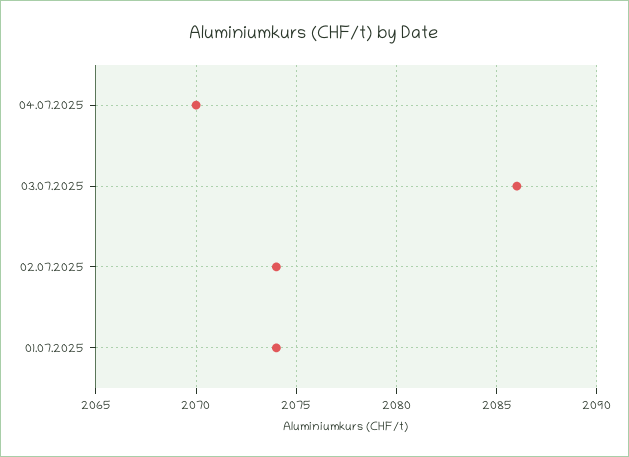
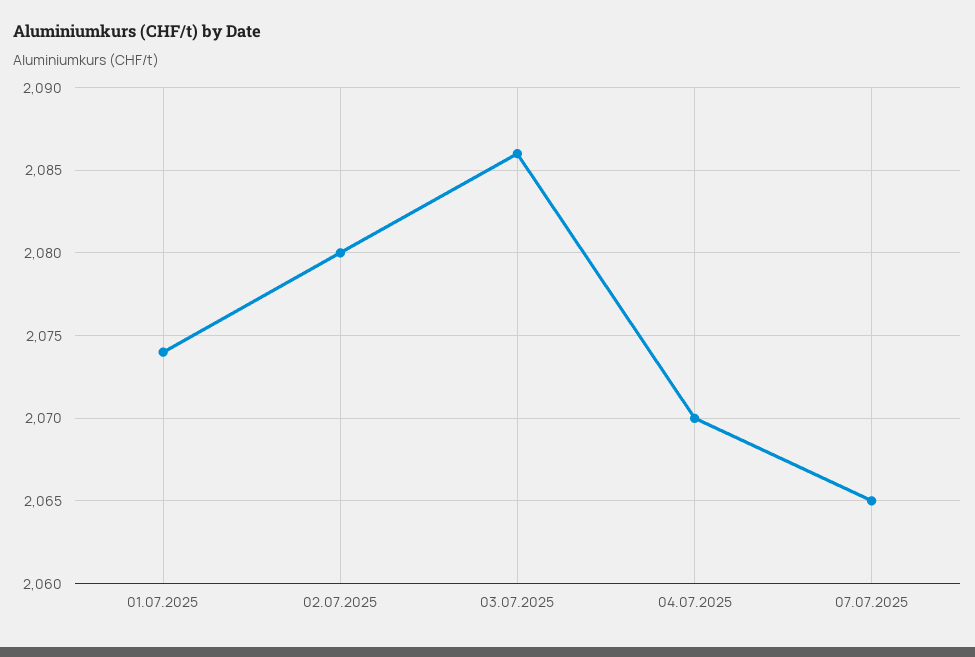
02.07.2025: 2074 -> 2080
07.07.2025: none -> 2065

